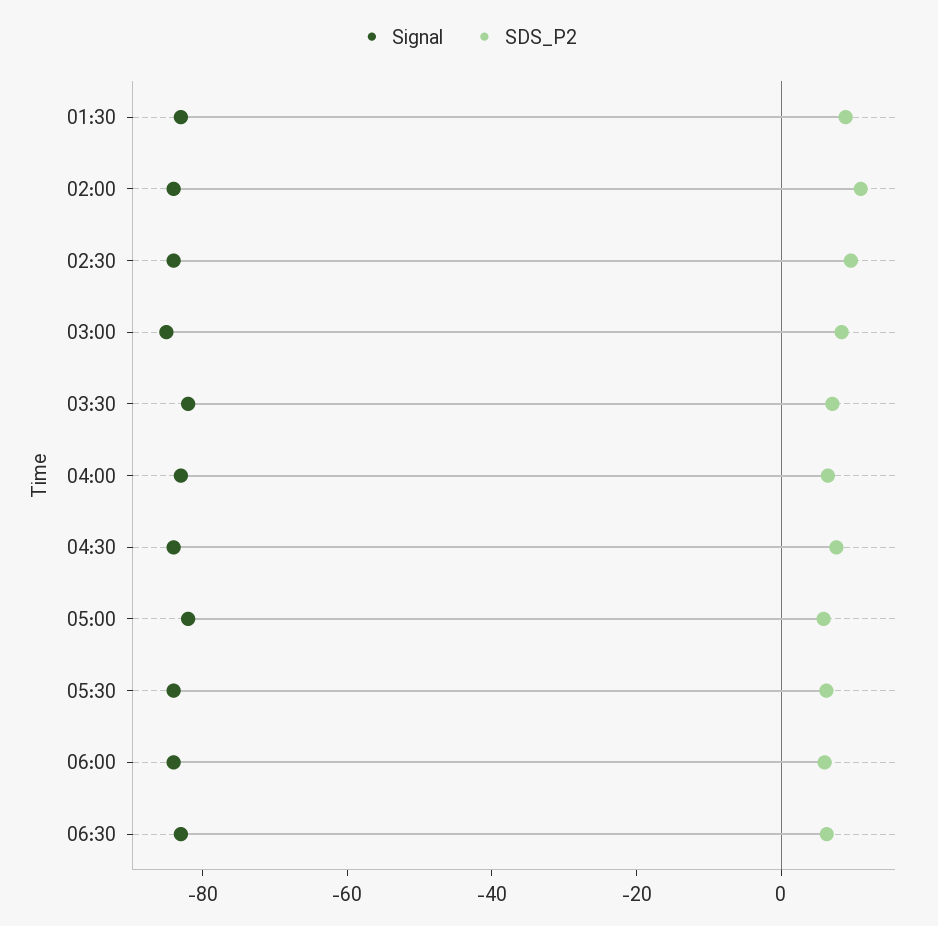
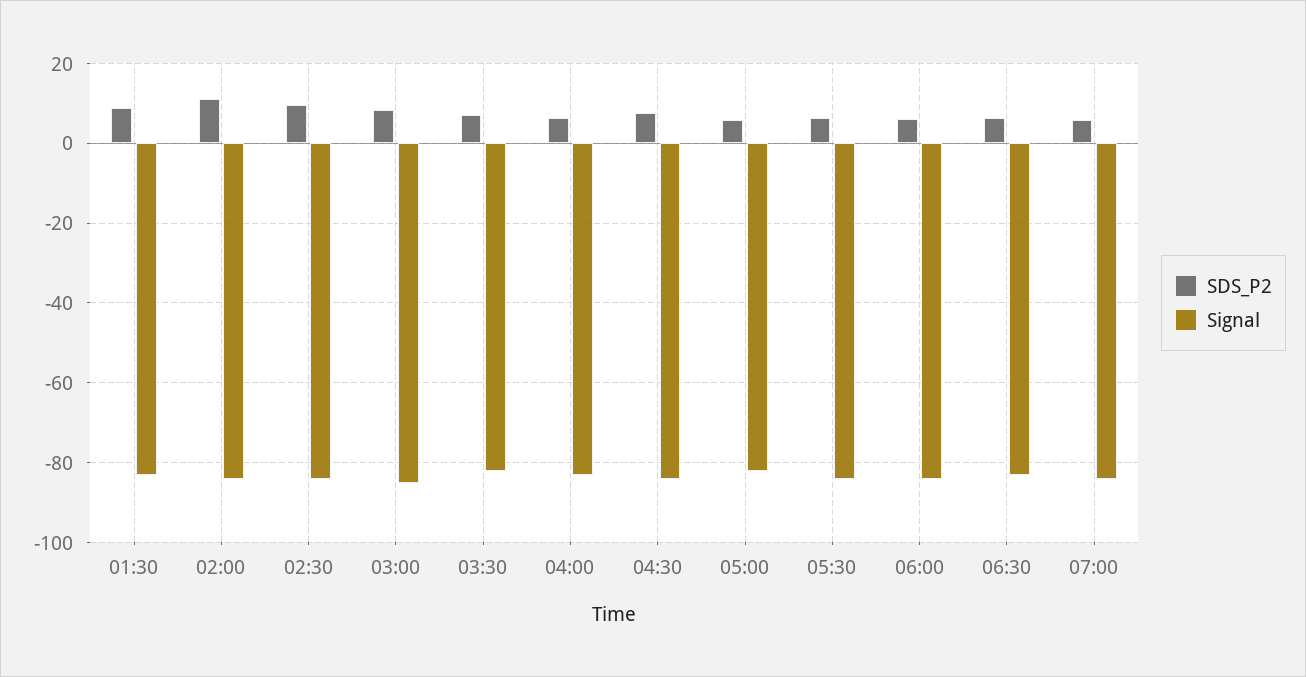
SDS_P2, 07:00: none -> 6
Signal, 07:00: none -> -84

